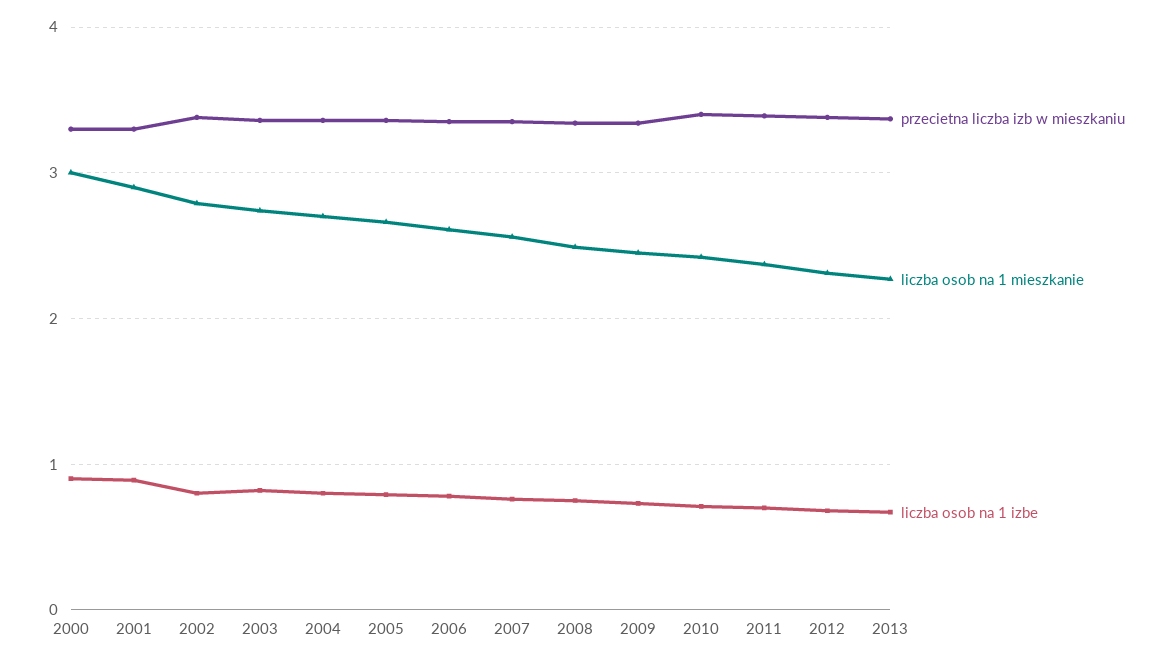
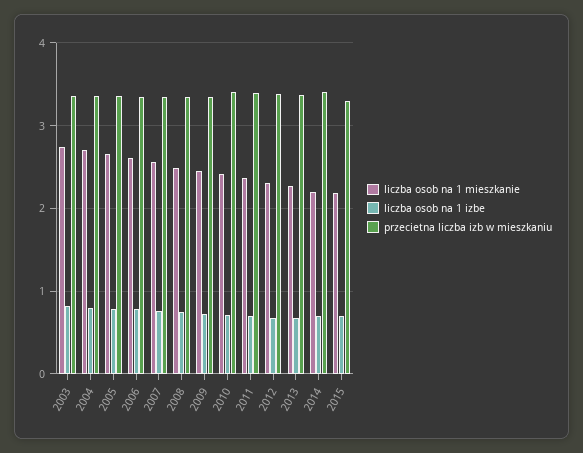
przecietna liczba izb w mieszkaniu, 2000: 3.3 -> none
liczba osob na 1 mieszkanie, 2000: 3 -> none
liczba osob na 1 izbe, 2000: 0.9 -> none
przecietna liczba izb w mieszkaniu, 2001: 3.3 -> none
liczba osob na 1 mieszkanie, 2001: 2.9 -> none
liczba osob na 1 izbe, 2001: 0.9 -> none
przecietna liczba izb w mieszkaniu, 2002: 3.4 -> none
liczba osob na 1 mieszkanie, 2002: 2.8 -> none
liczba osob na 1 izbe, 2002: 0.8 -> none
liczba osob na 1 mieszkanie, 2014: none -> 2.2
liczba osob na 1 izbe, 2014: none -> 0.7
przecietna liczba izb w mieszkaniu, 2014: none -> 3.4
liczba osob na 1 mieszkanie, 2015: none -> 2.2
liczba osob na 1 izbe, 2015: none -> 0.7
przecietna liczba izb w mieszkaniu, 2015: none -> 3.3

